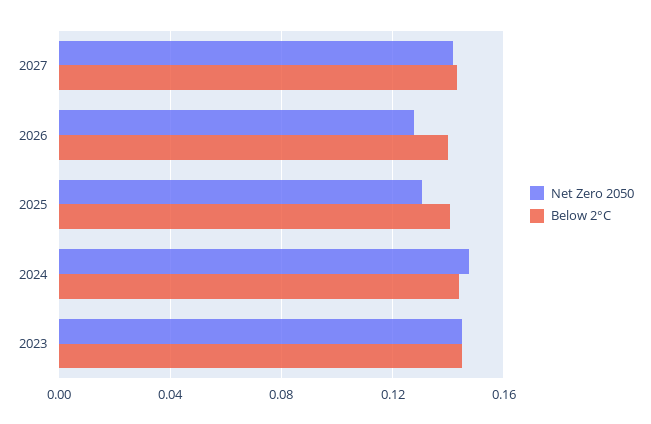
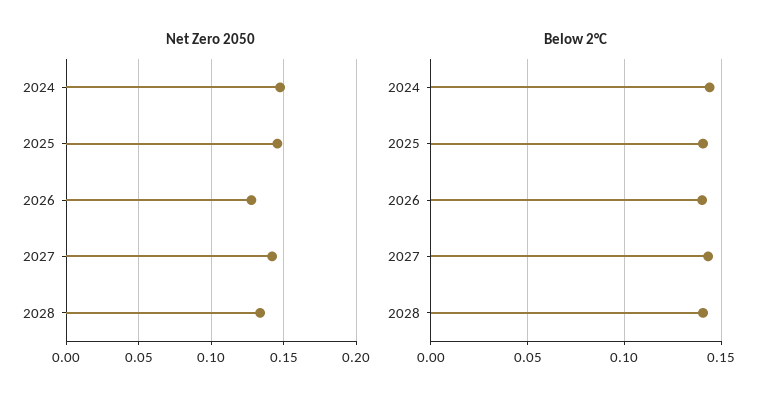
Net Zero 2050, 2025: 0.13 -> 0.145
Net Zero 2050, 2023: 0.145 -> none
Below 2°C, 2023: 0.145 -> none
Net Zero 2050, 2028: none -> 0.135
Below 2°C, 2028: none -> 0.14

